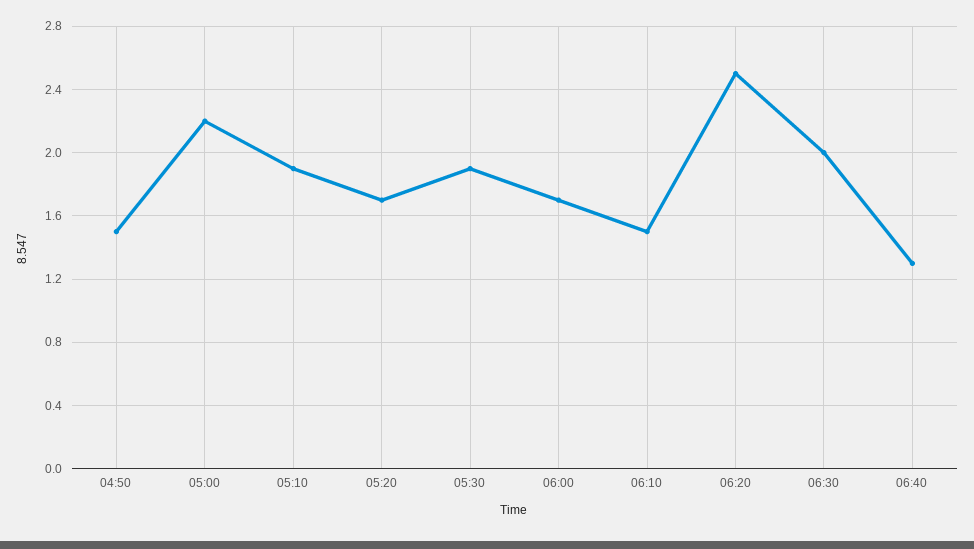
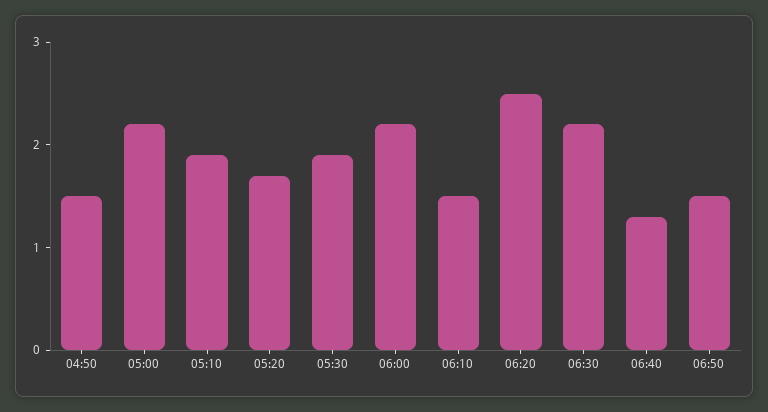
06:00: 1.7 -> 2.2
06:30: 2 -> 2.2
06:50: none -> 1.5

